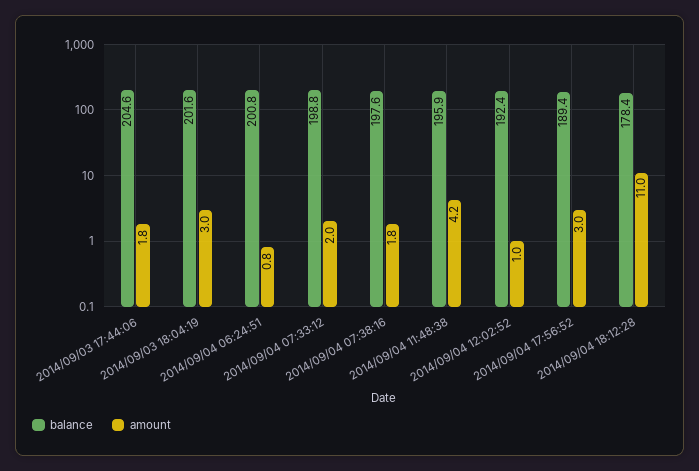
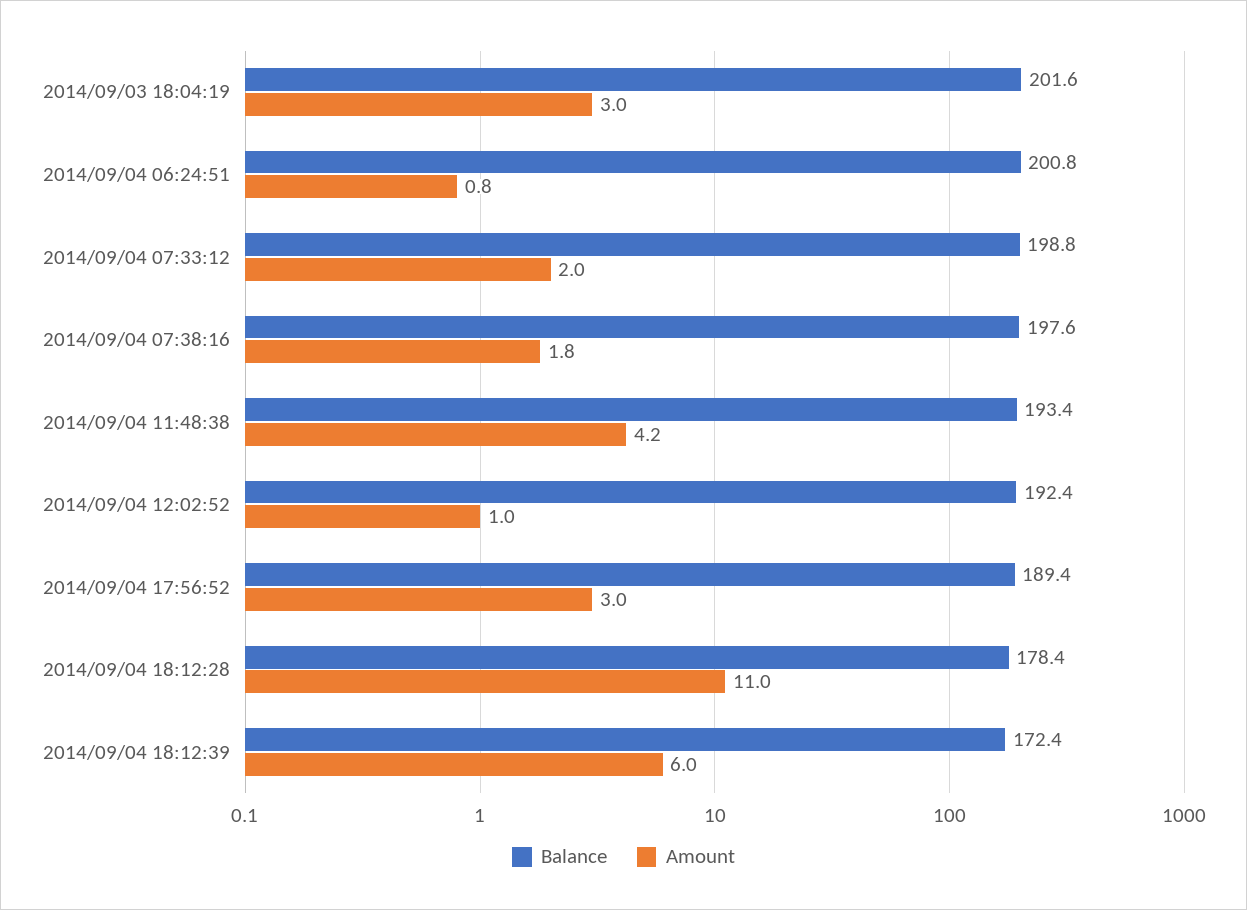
balance, 2014/09/03 17:44:06: 204.6 -> none
amount, 2014/09/03 17:44:06: 1.8 -> none
balance, 2014/09/04 11:48:38: 195.9 -> 193.4
balance, 2014/09/04 18:12:39: none -> 172.4
amount, 2014/09/04 18:12:39: none -> 6

